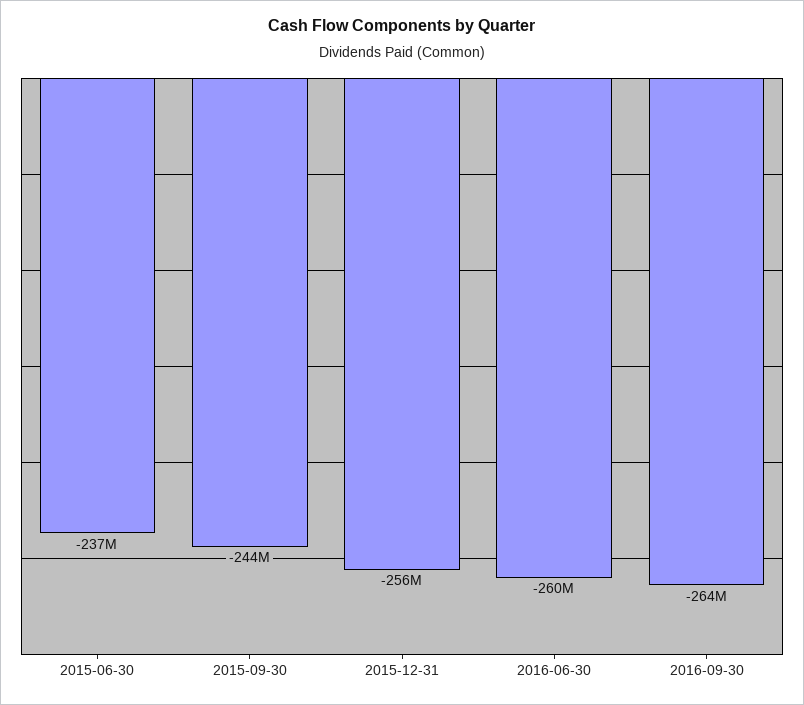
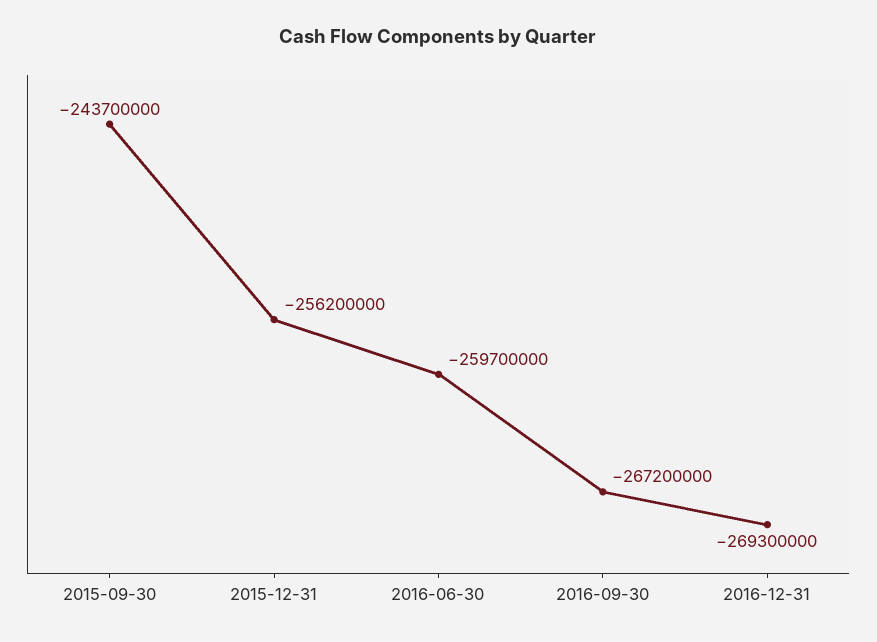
2015-06-30: -237000000 -> none
2016-09-30: -264000000 -> -267200000
2016-12-31: none -> -269300000

